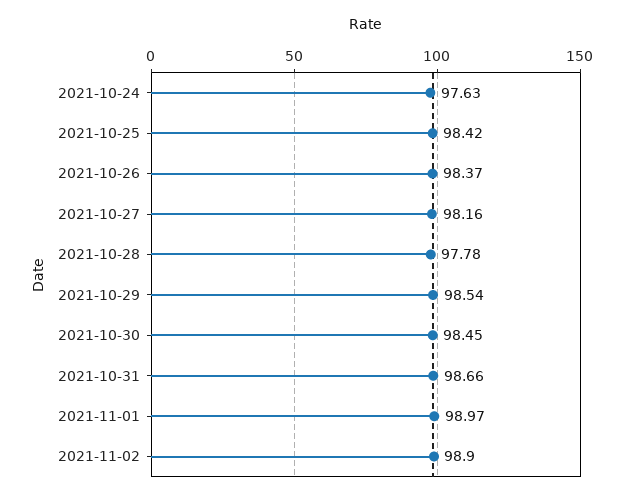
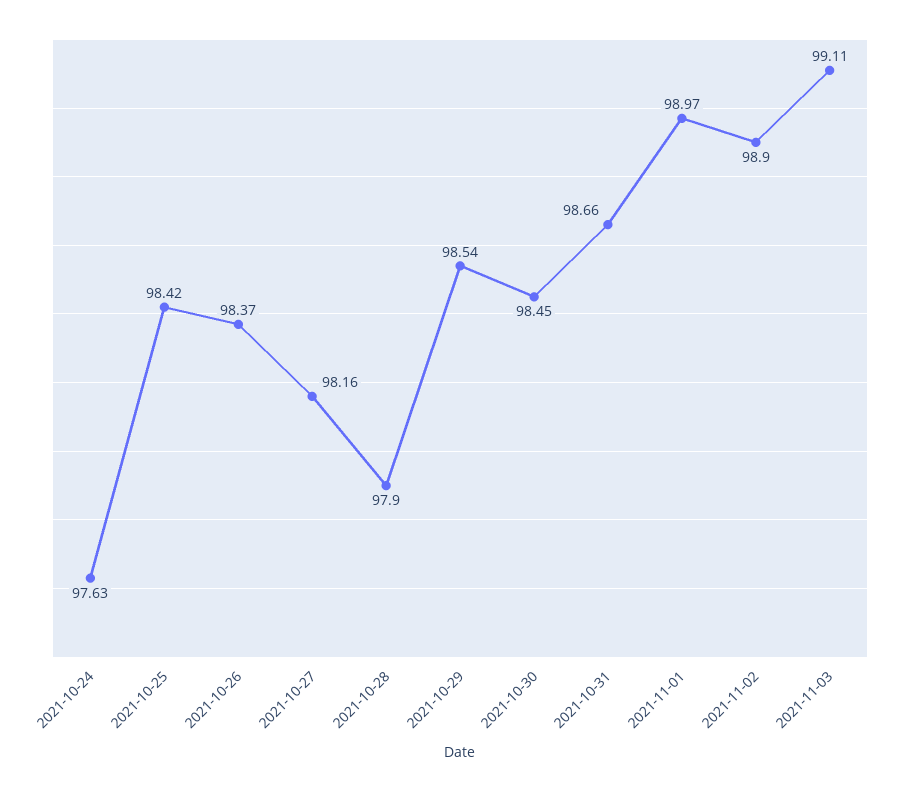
2021-10-28: 97.78 -> 97.9
2021-11-03: none -> 99.11

